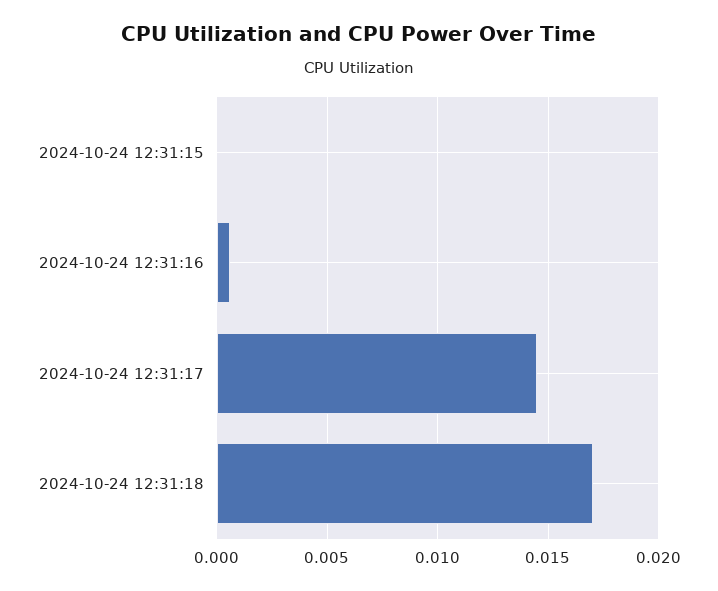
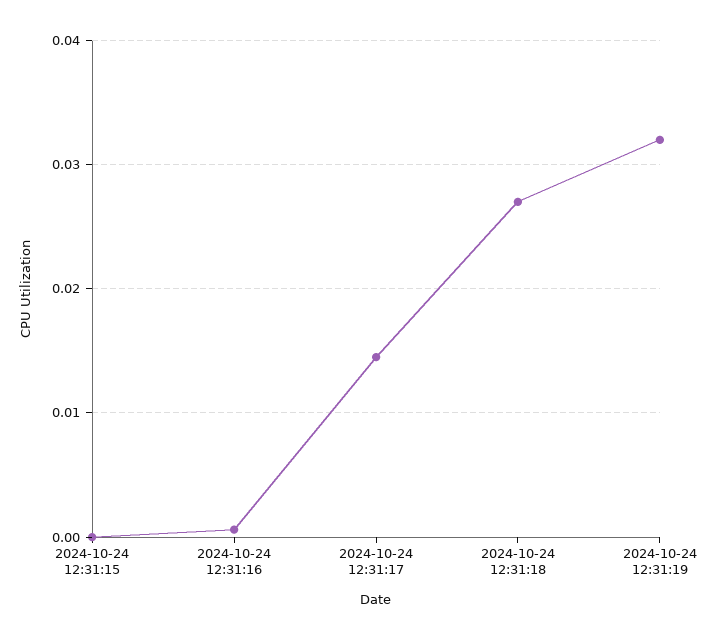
2024-10-24 12:31:18: 0.017 -> 0.027
2024-10-24 12:31:19: none -> 0.032

